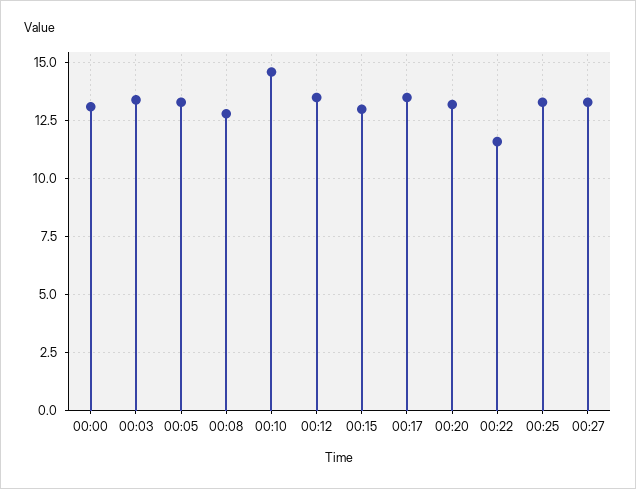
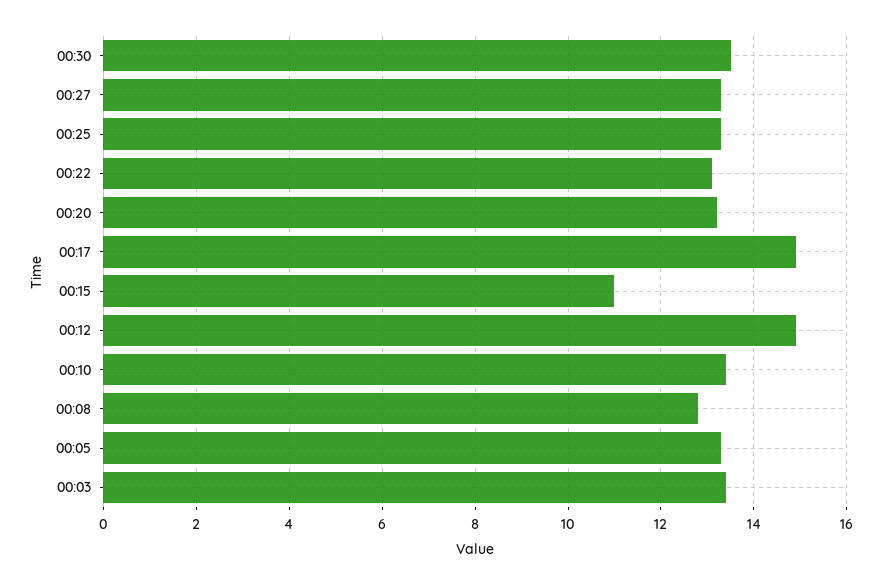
00:00: 13 -> none
00:10: 14.5 -> 13.5
00:12: 13.5 -> 15
00:15: 13 -> 11
00:17: 13.5 -> 15
00:22: 11.5 -> 13
00:30: none -> 13.5

